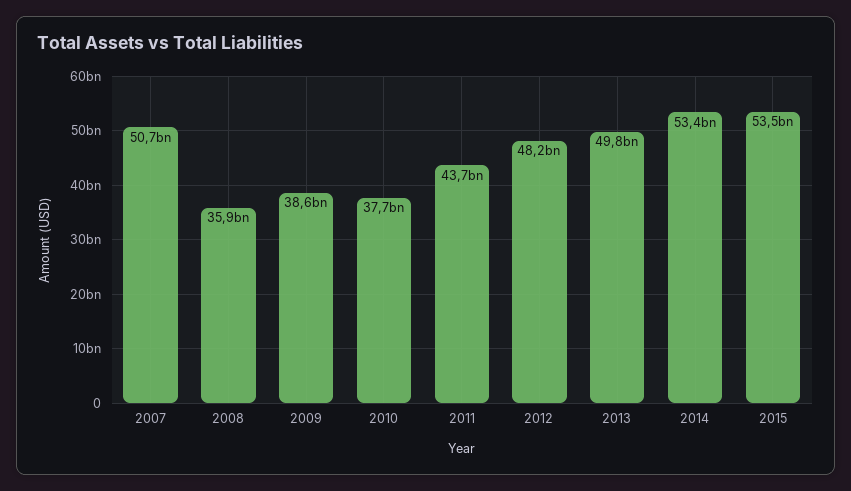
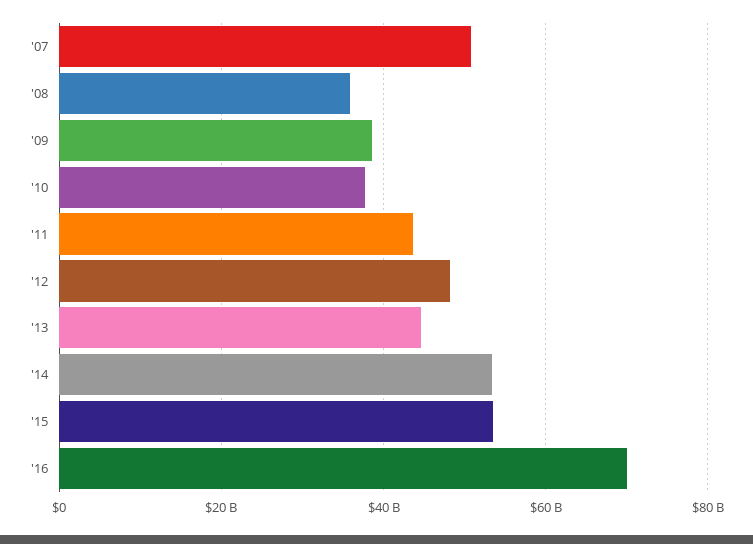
2013: 49800000000 -> 44000000000
'16: none -> 70000000000

